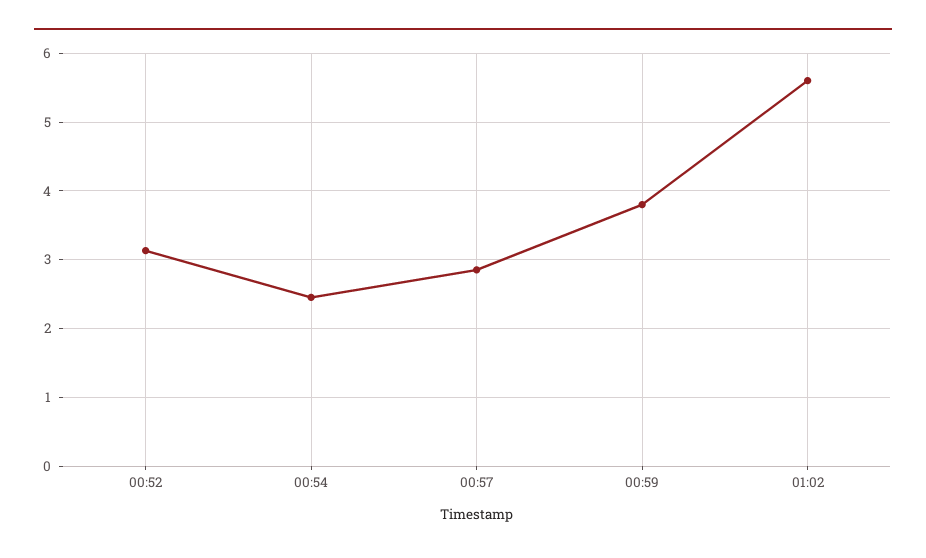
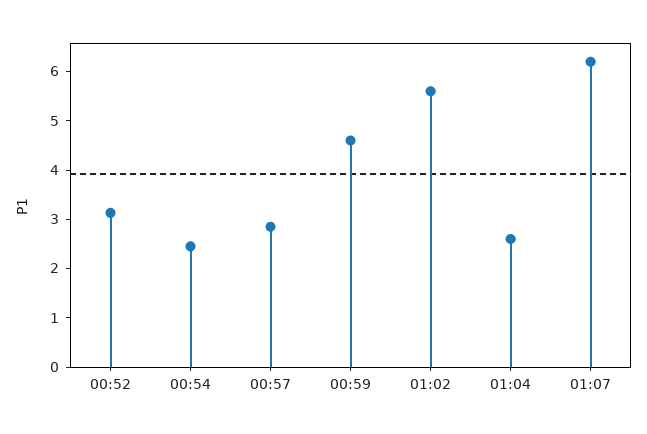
00:59: 3.8 -> 4.6
01:04: none -> 2.6
01:07: none -> 6.2

